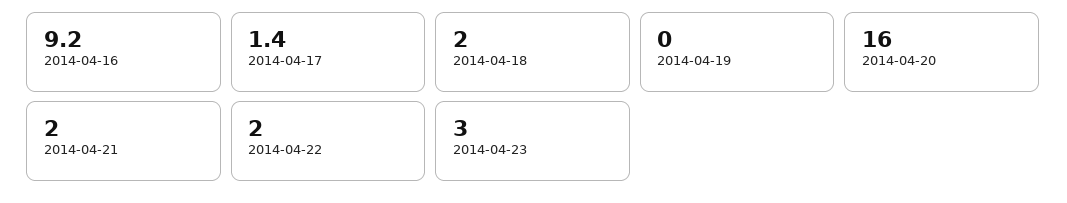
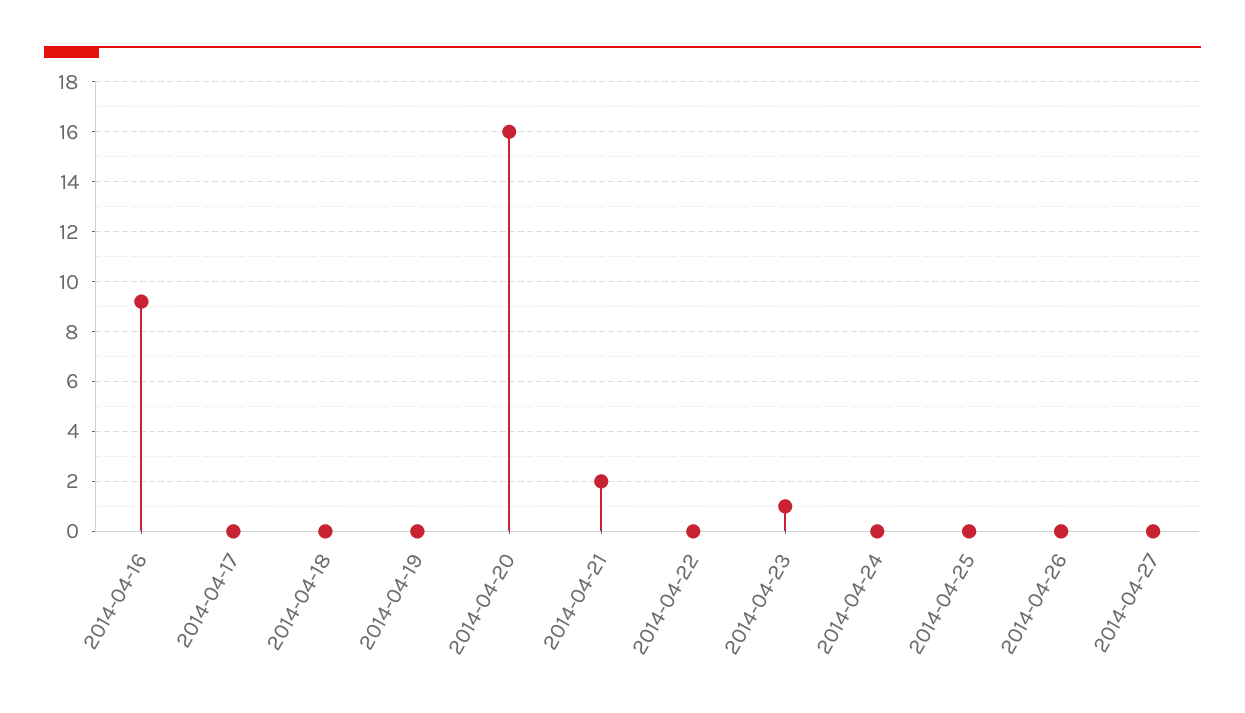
2014-04-17: 1.4 -> 0
2014-04-18: 2 -> 0
2014-04-22: 2 -> 0
2014-04-23: 3 -> 1
2014-04-24: none -> 0
2014-04-25: none -> 0
2014-04-26: none -> 0
2014-04-27: none -> 0

